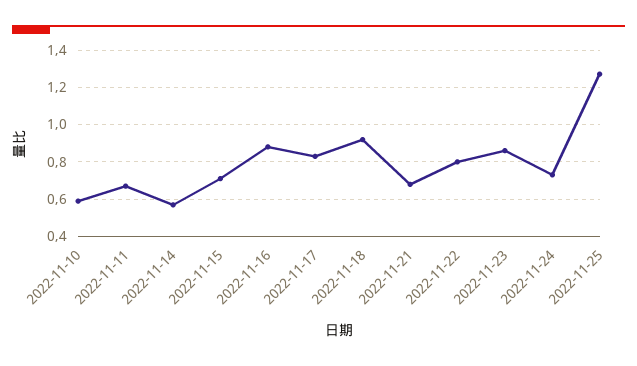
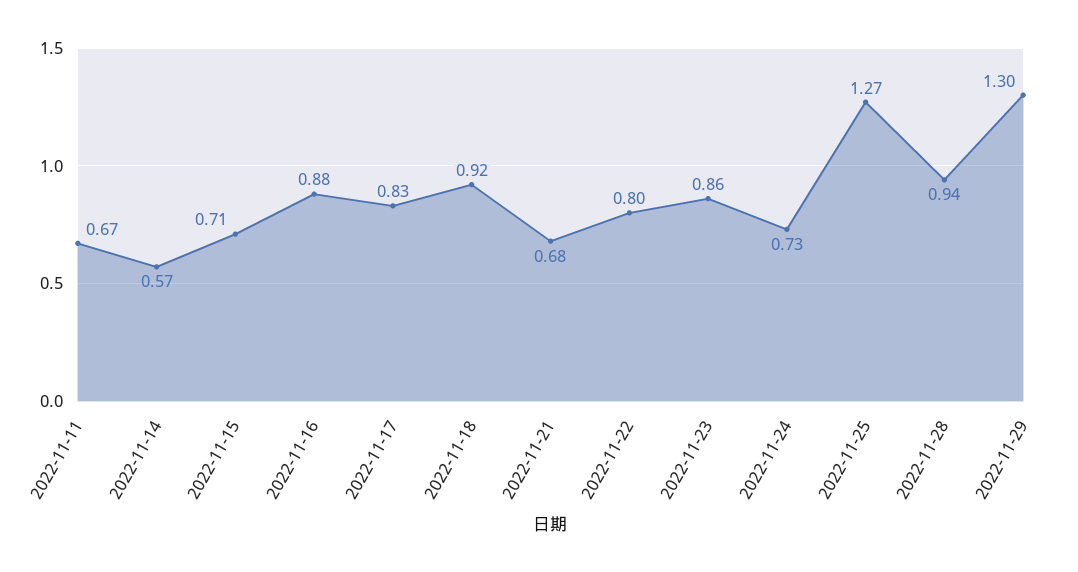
2022-11-10: 0.6 -> none
2022-11-28: none -> 0.94
2022-11-29: none -> 1.3

